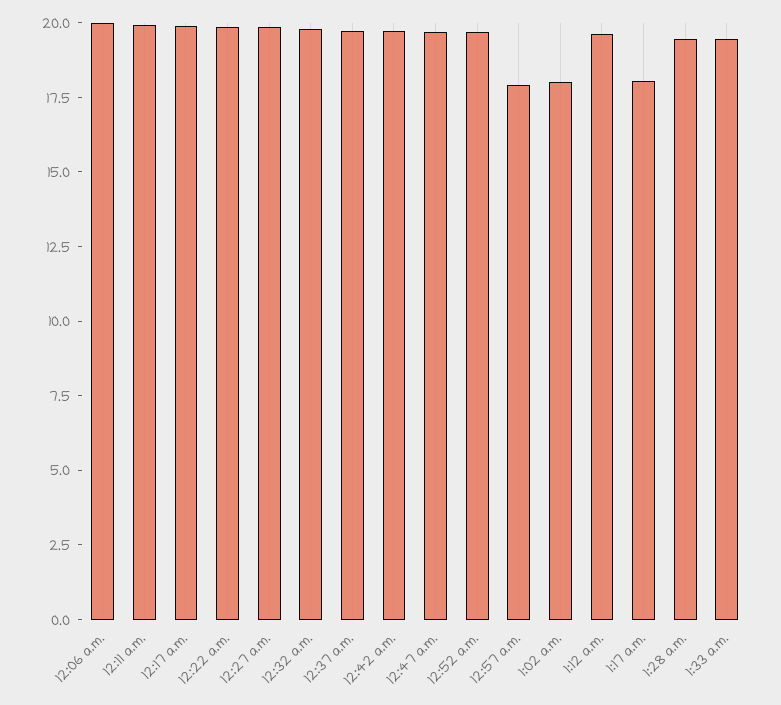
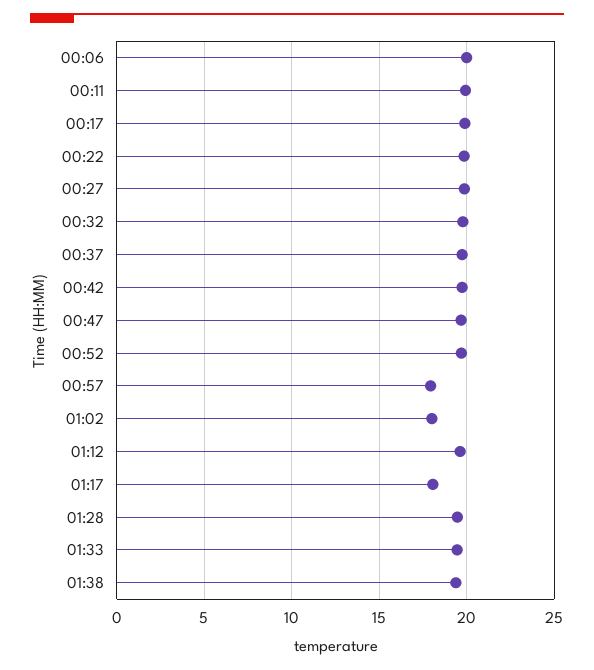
01:38: none -> 19.5

